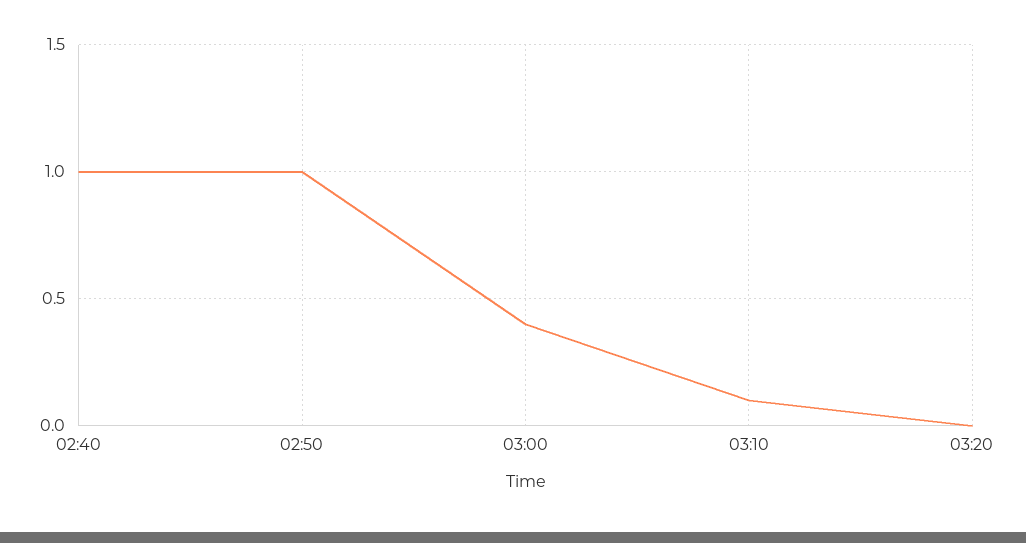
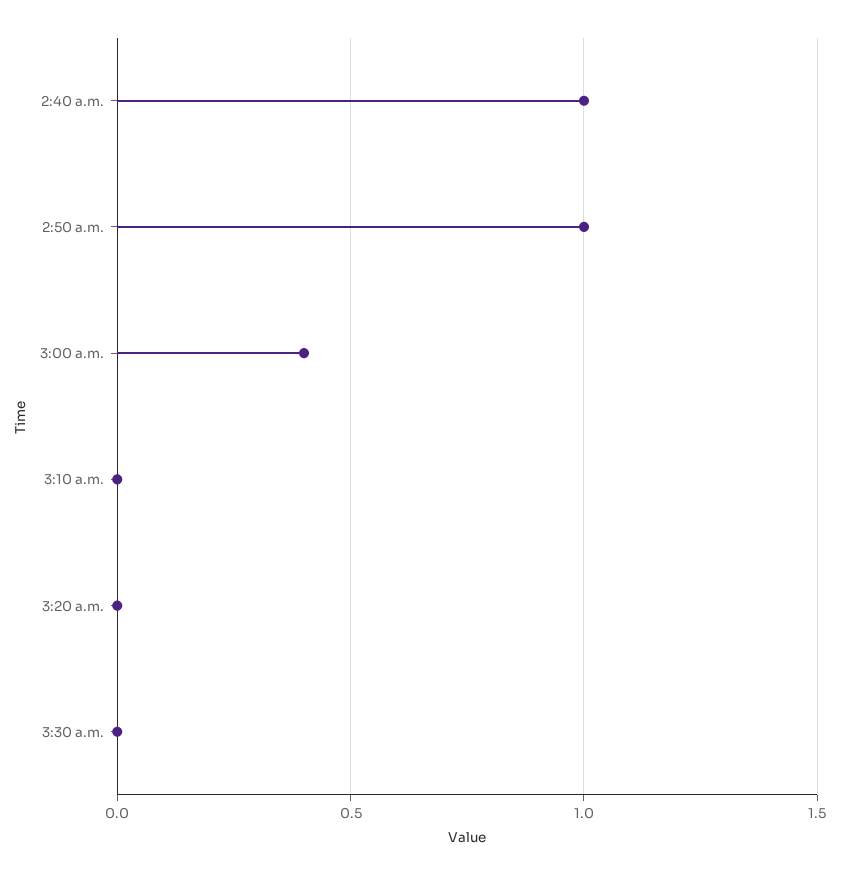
03:10: 0.1 -> 0
3:30 a.m.: none -> 0

